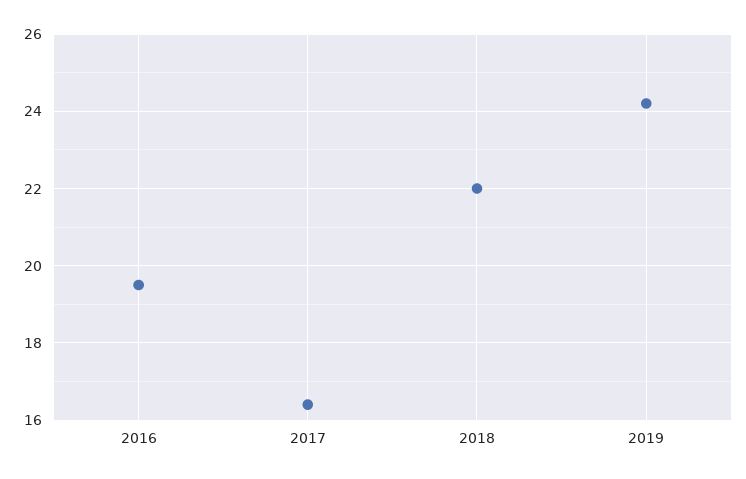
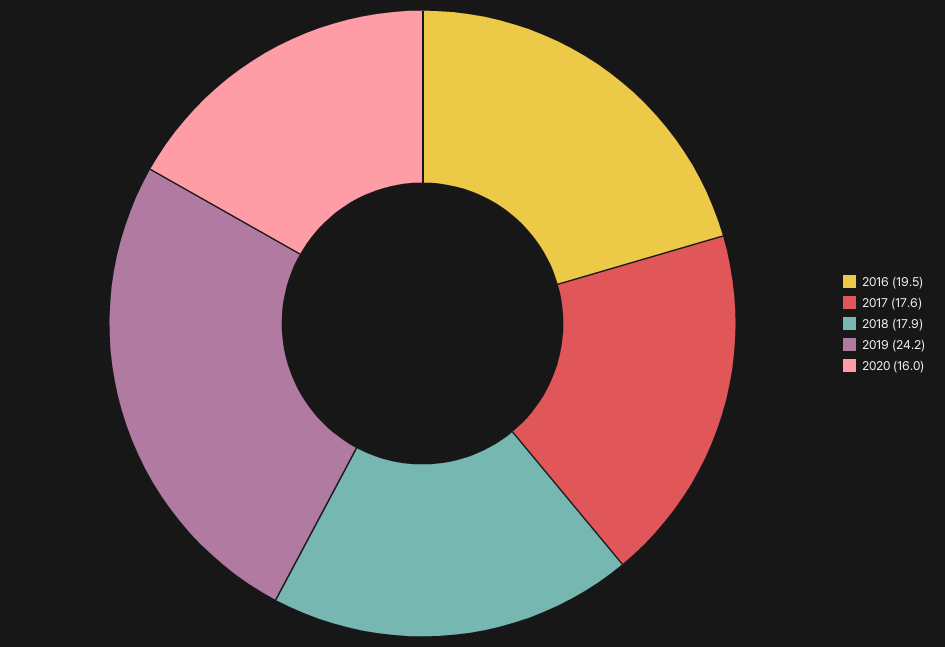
2017: 16.5 -> 17.6
2018: 22 -> 17.9
2020: none -> 16

